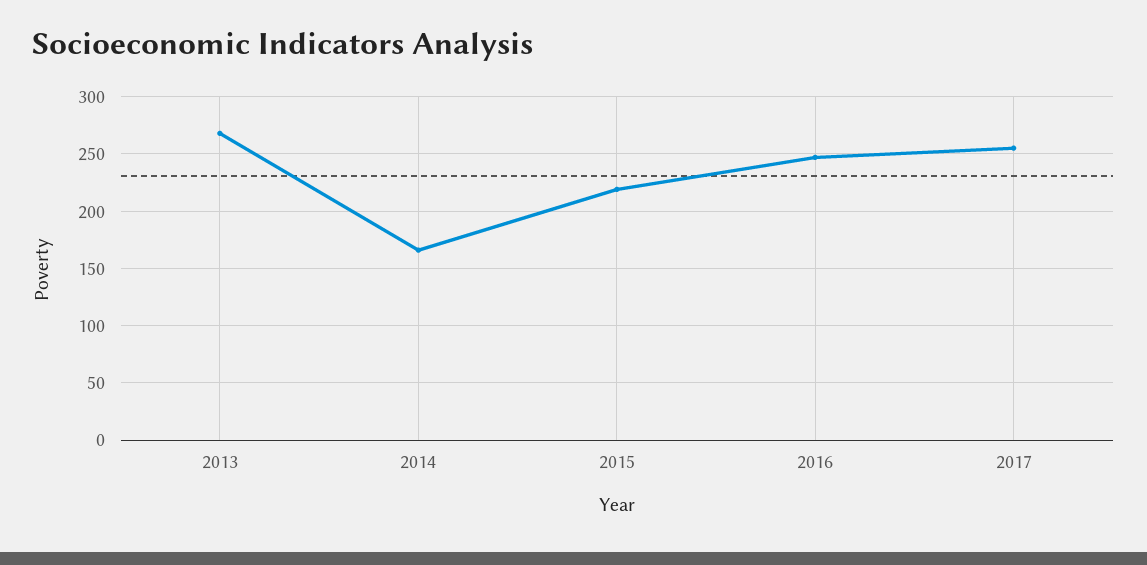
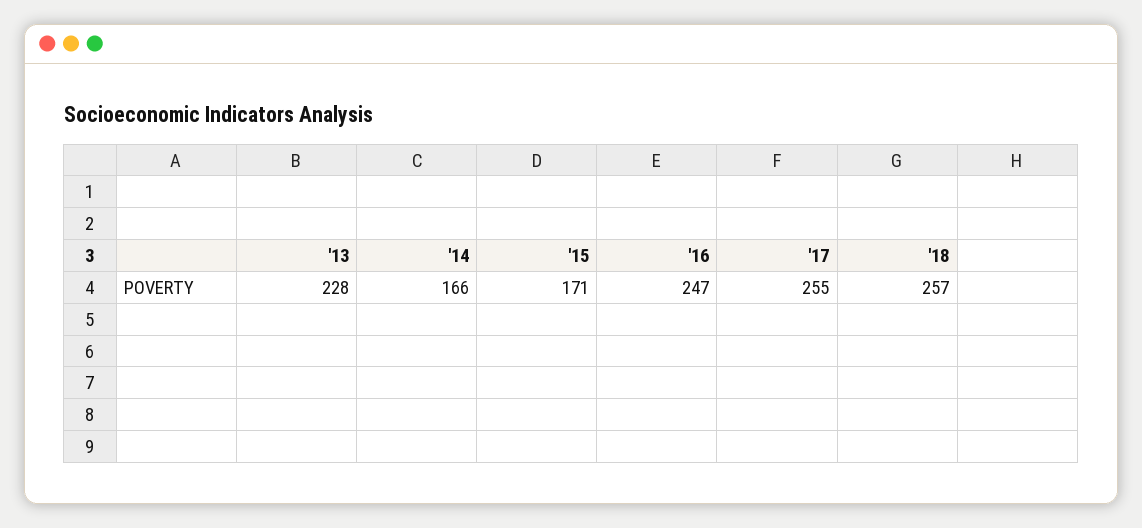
2013: 270 -> 228
2015: 220 -> 171
'18: none -> 257

